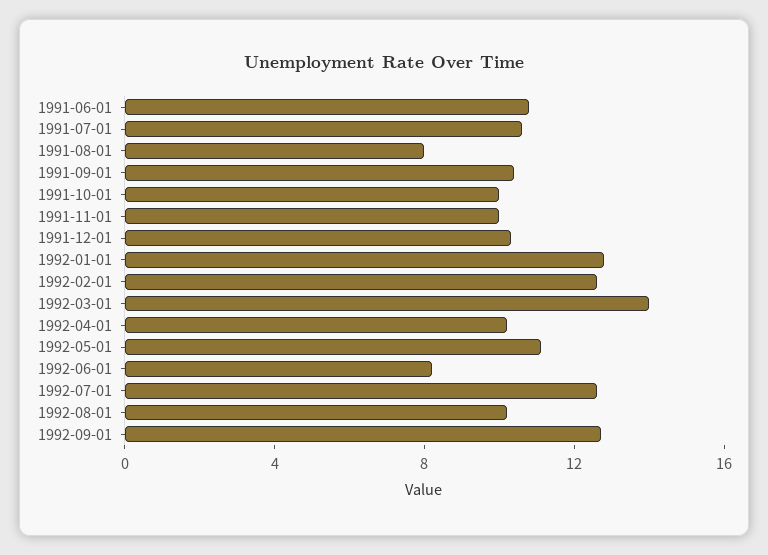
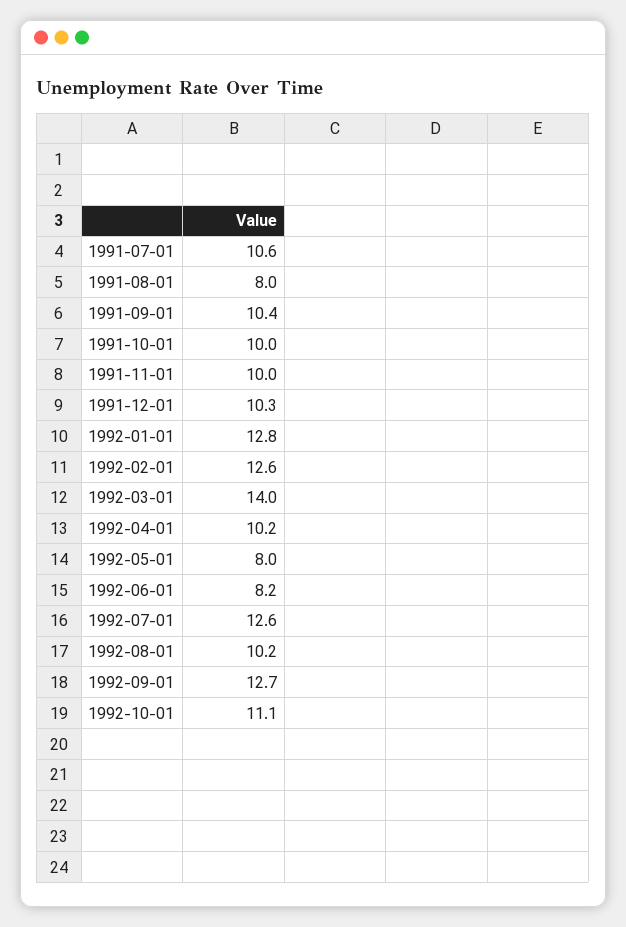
1991-06-01: 11 -> none
1992-05-01: 11 -> 8
1992-10-01: none -> 11.1

